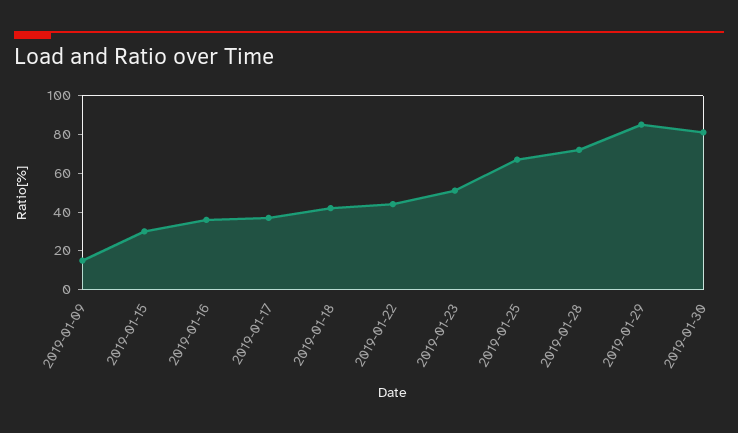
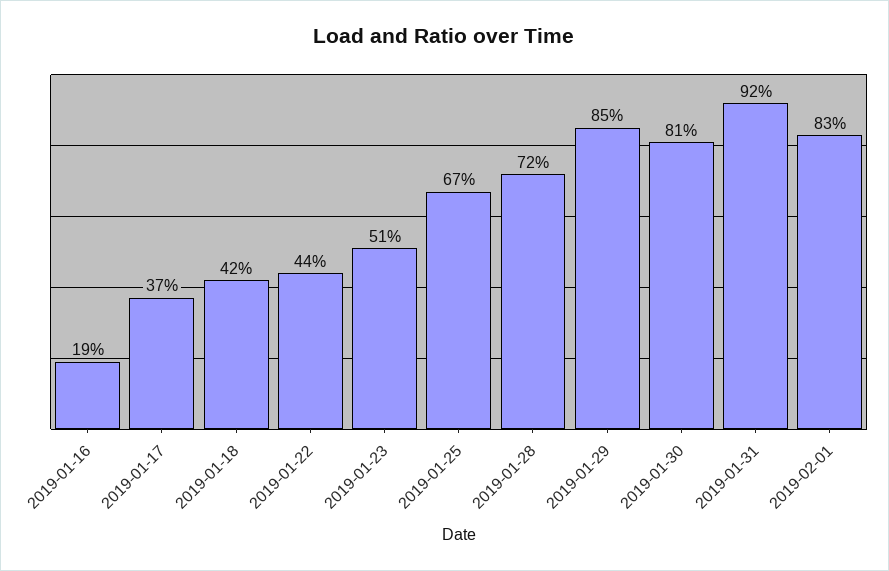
2019-01-09: 15 -> none
2019-01-15: 30 -> none
2019-01-16: 35 -> 19
2019-01-31: none -> 92
2019-02-01: none -> 83

